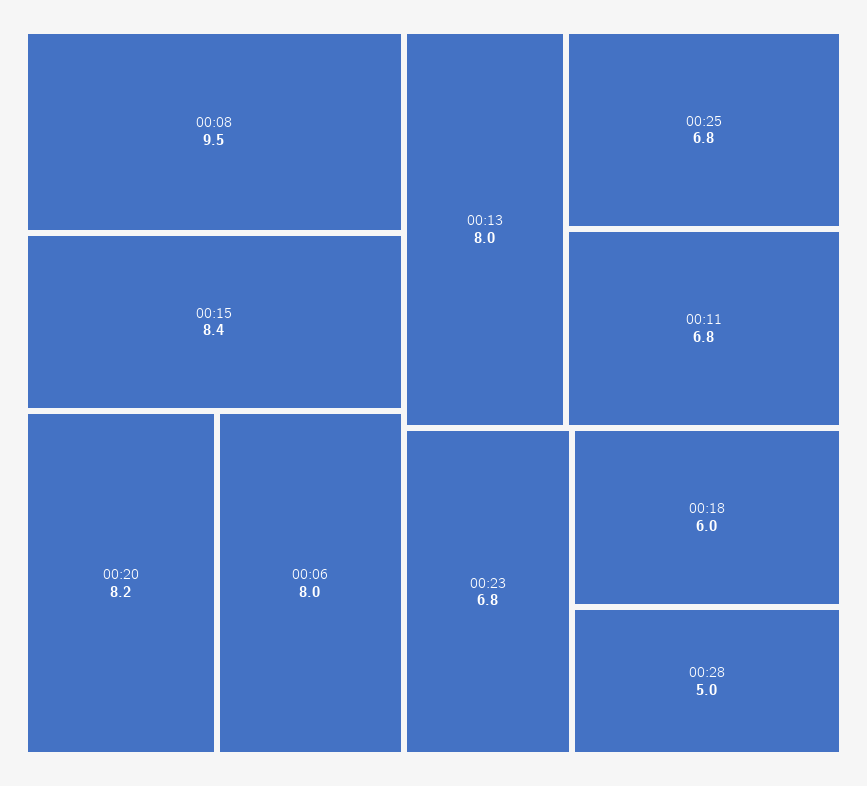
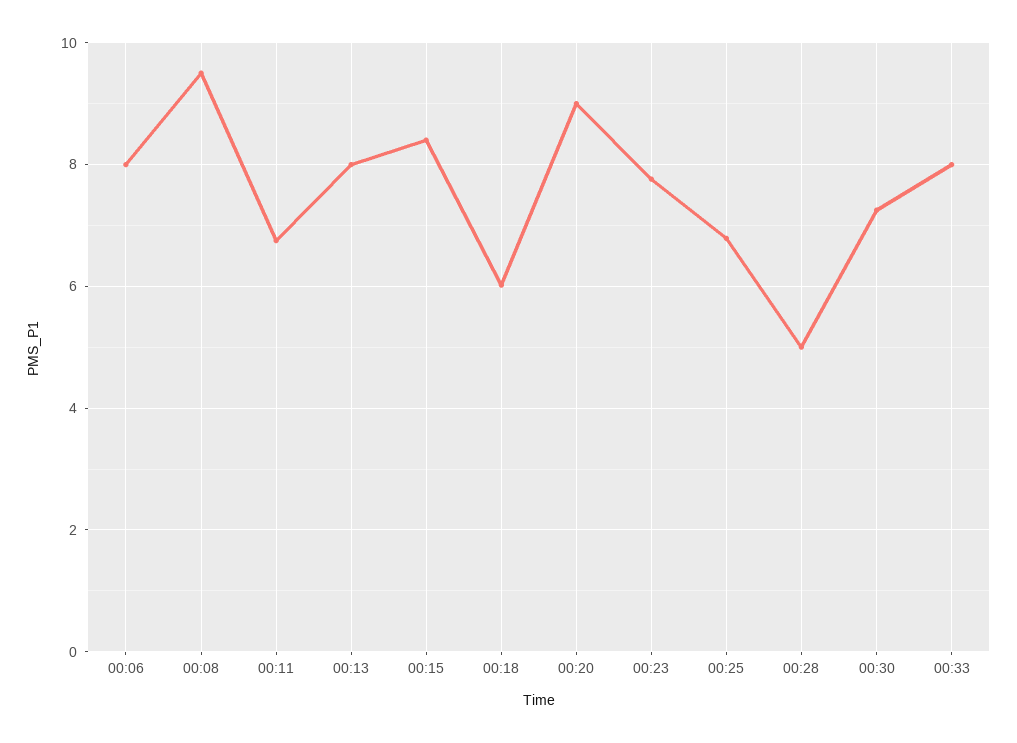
00:20: 8.2 -> 9
00:23: 6.8 -> 7.8
00:30: none -> 7.2
00:33: none -> 8

